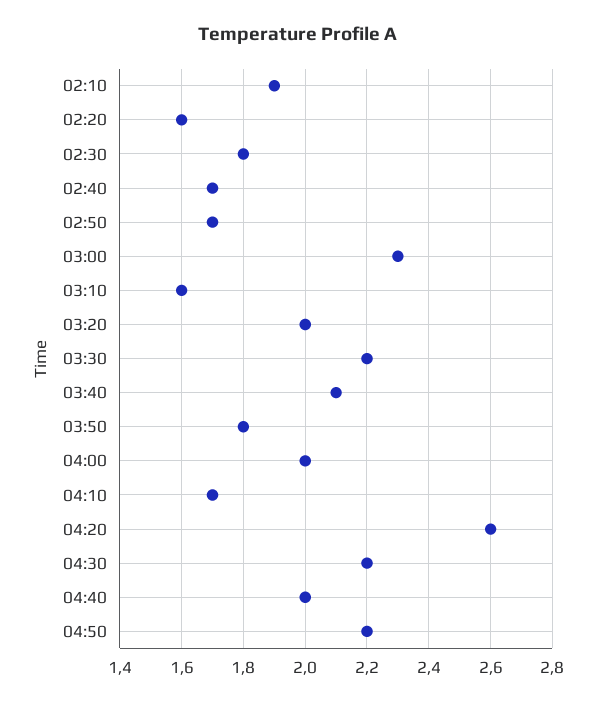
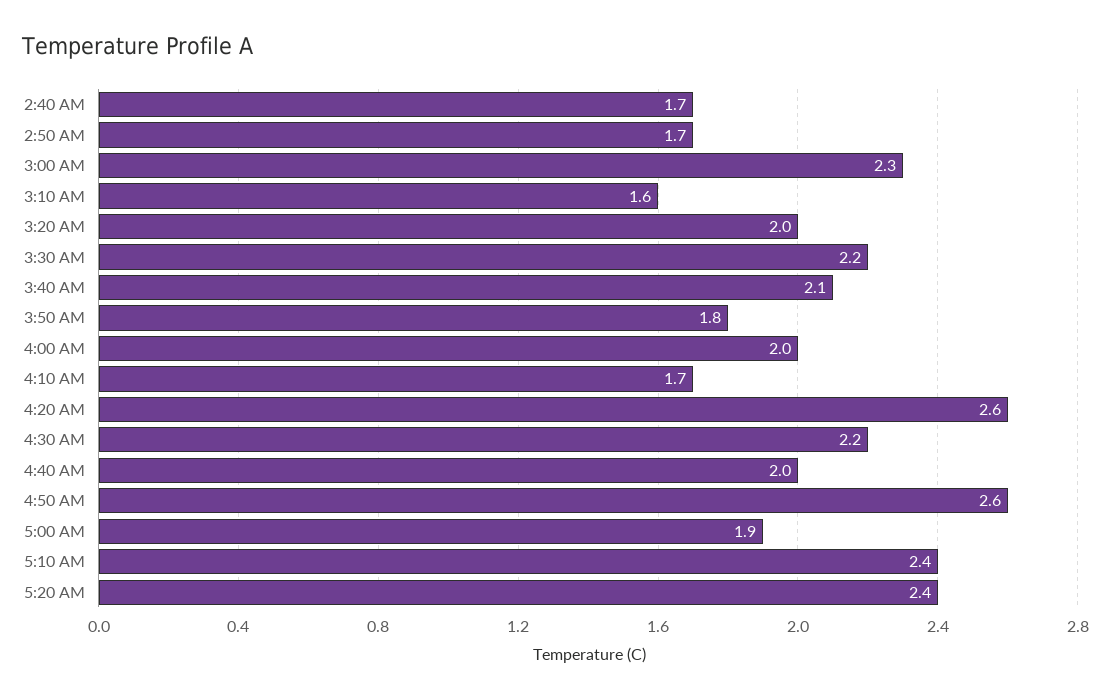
02:10: 1.9 -> none
02:20: 1.6 -> none
02:30: 1.8 -> none
04:50: 2.2 -> 2.6
5:00 AM: none -> 1.9
5:10 AM: none -> 2.4
5:20 AM: none -> 2.4

